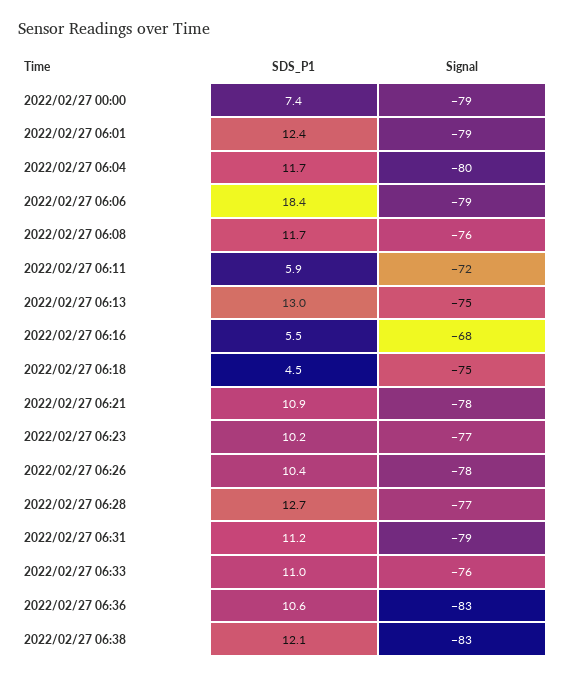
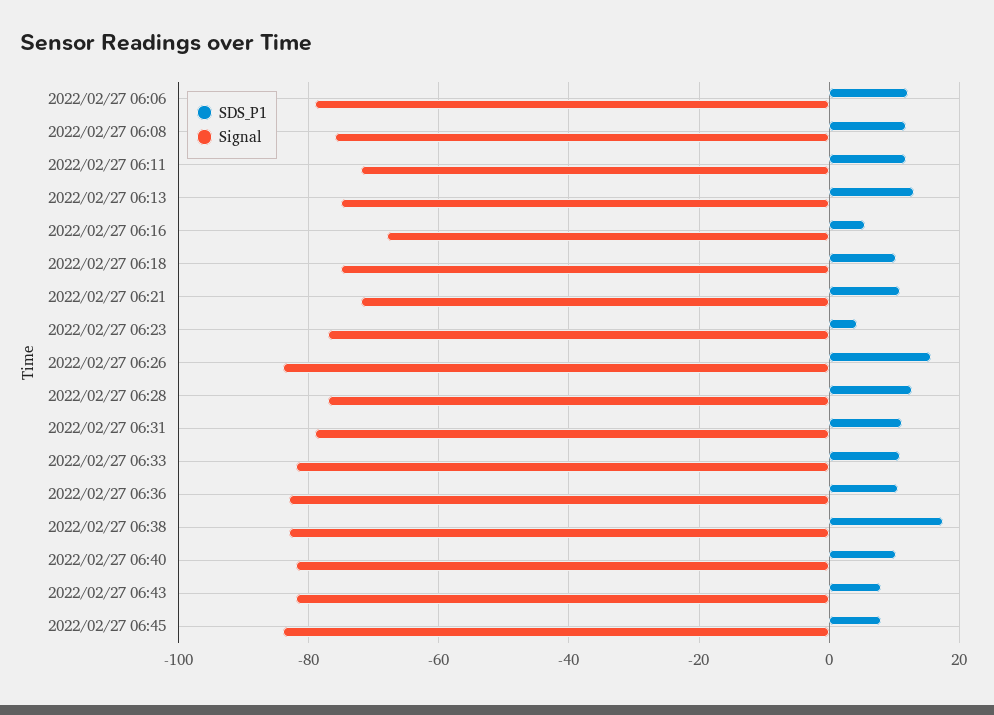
SDS_P1, 2022/02/27 00:00: 7.4 -> none
Signal, 2022/02/27 00:00: -79 -> none
SDS_P1, 2022/02/27 06:01: 12.4 -> none
Signal, 2022/02/27 06:01: -79 -> none
SDS_P1, 2022/02/27 06:04: 11.7 -> none
Signal, 2022/02/27 06:04: -80 -> none
SDS_P1, 2022/02/27 06:06: 18.4 -> 12
SDS_P1, 2022/02/27 06:11: 5.9 -> 12
SDS_P1, 2022/02/27 06:18: 4.5 -> 10
Signal, 2022/02/27 06:21: -78 -> -72
SDS_P1, 2022/02/27 06:23: 10.2 -> 4
SDS_P1, 2022/02/27 06:26: 10.4 -> 16
Signal, 2022/02/27 06:26: -78 -> -84
Signal, 2022/02/27 06:33: -76 -> -82
SDS_P1, 2022/02/27 06:38: 12.1 -> 18
SDS_P1, 2022/02/27 06:40: none -> 10
Signal, 2022/02/27 06:40: none -> -82
SDS_P1, 2022/02/27 06:43: none -> 8
Signal, 2022/02/27 06:43: none -> -82
SDS_P1, 2022/02/27 06:45: none -> 8
Signal, 2022/02/27 06:45: none -> -84

